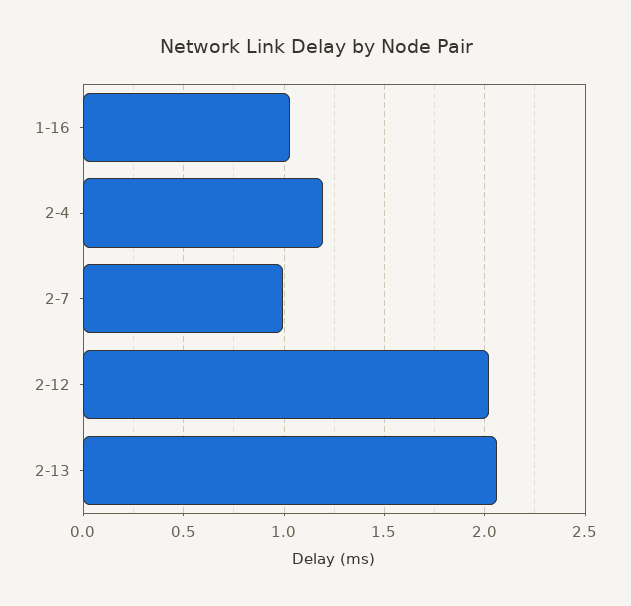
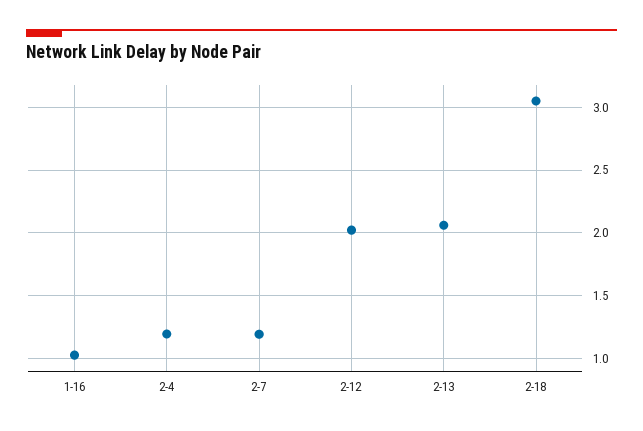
2-7: 1 -> 1.2
2-18: none -> 3.05

